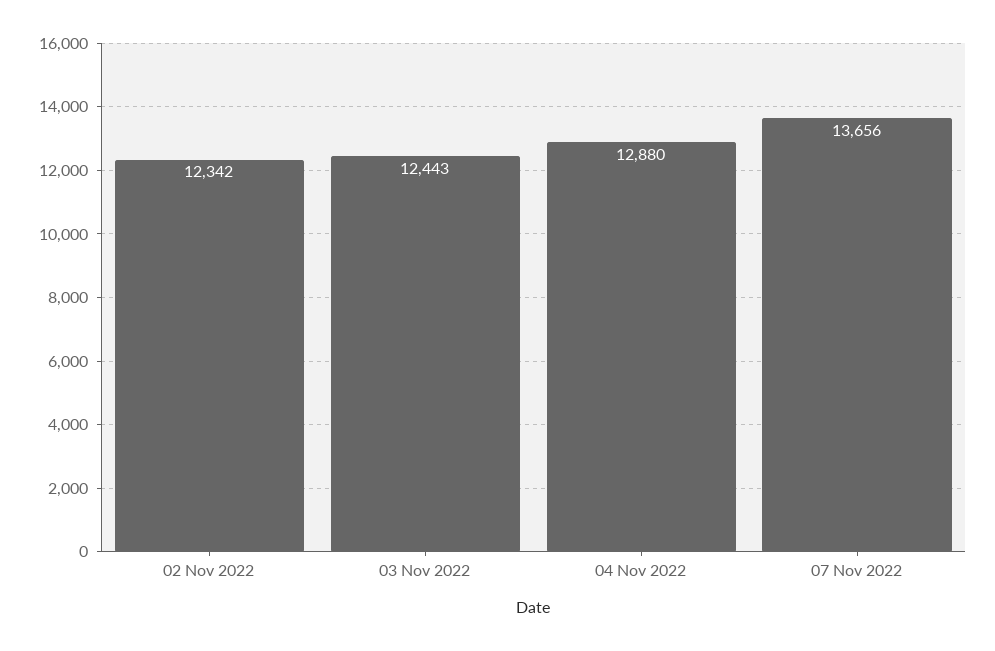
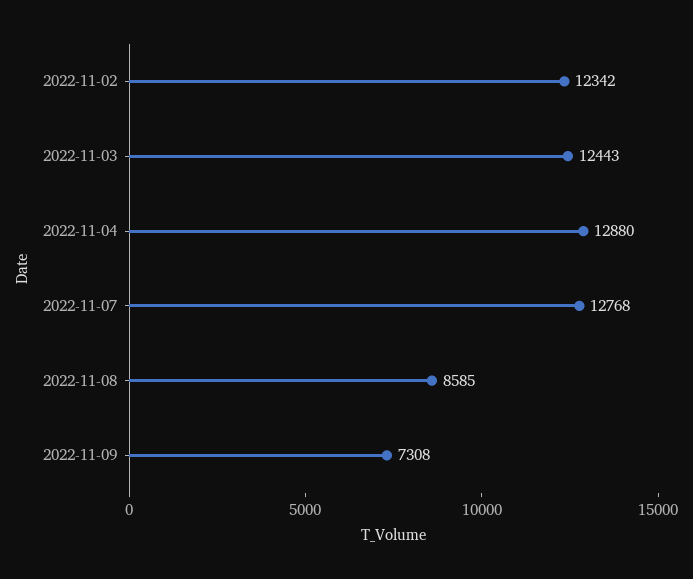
07 Nov 2022: 13656 -> 12768
2022-11-08: none -> 8585
2022-11-09: none -> 7308

